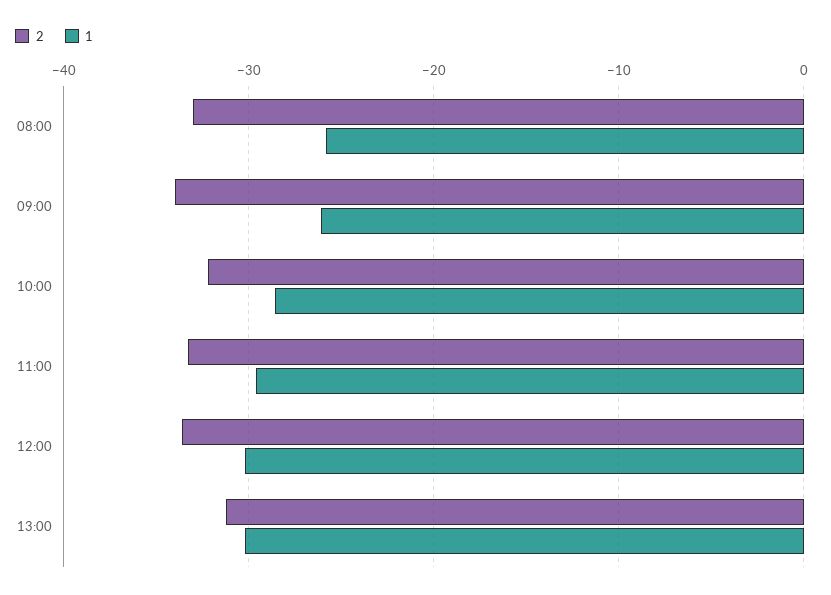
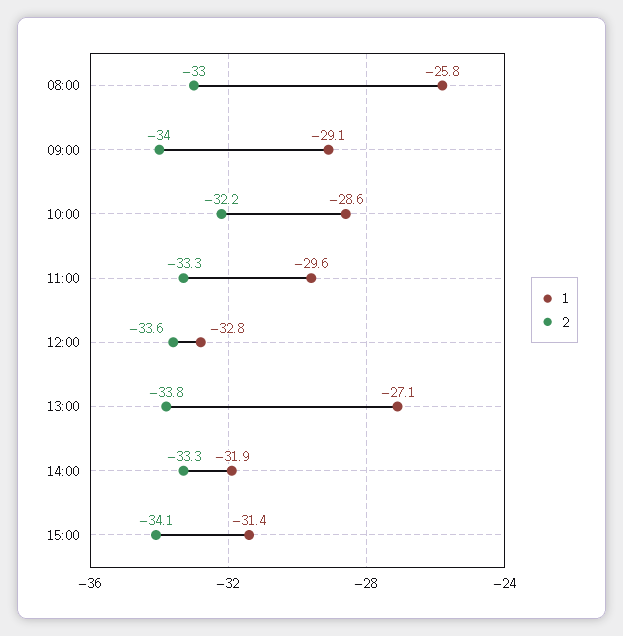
1, 09:00: -26 -> -29.1
1, 12:00: -30 -> -32.8
2, 13:00: -31 -> -33.8
1, 13:00: -30 -> -27.1
1, 14:00: none -> -31.9
2, 14:00: none -> -33.3
1, 15:00: none -> -31.4
2, 15:00: none -> -34.1

